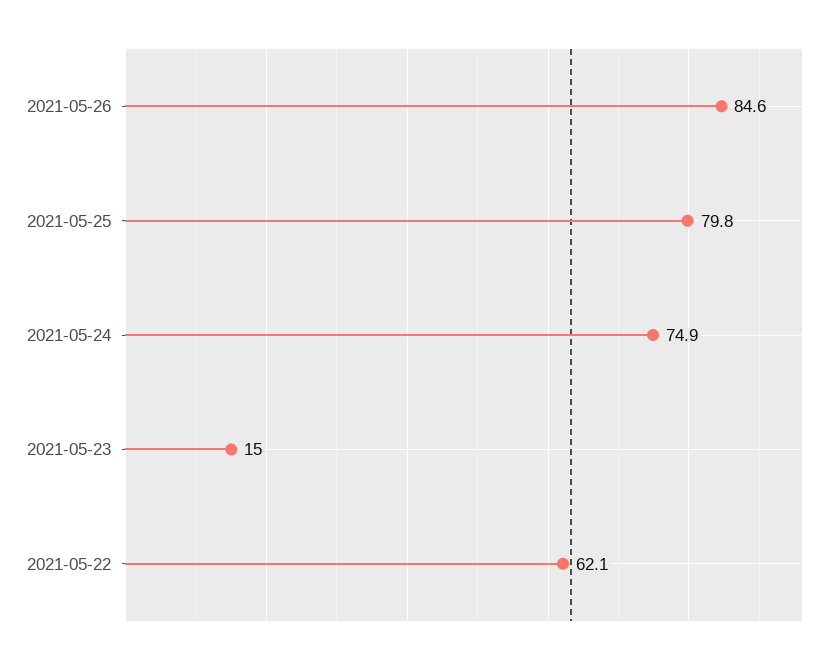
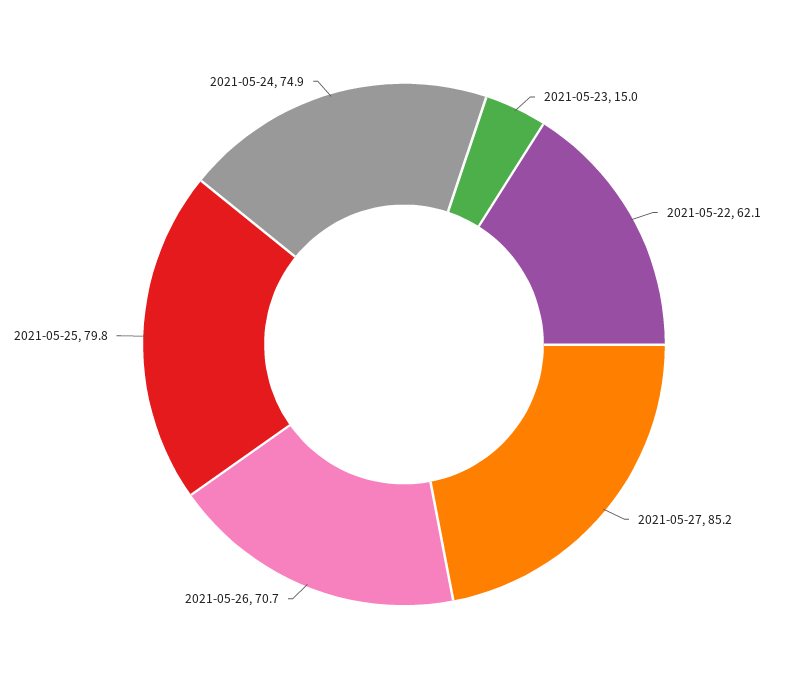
2021-05-26: 84.6 -> 70.7
2021-05-27: none -> 85.2

